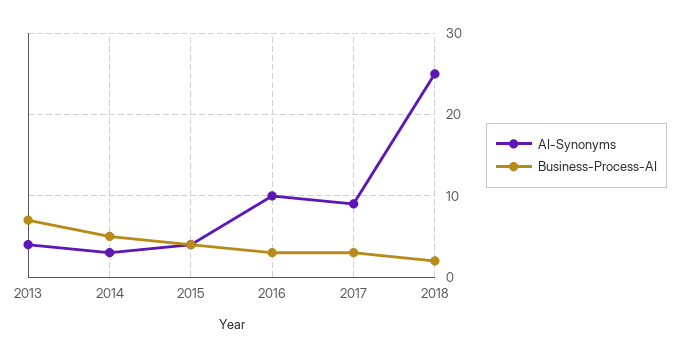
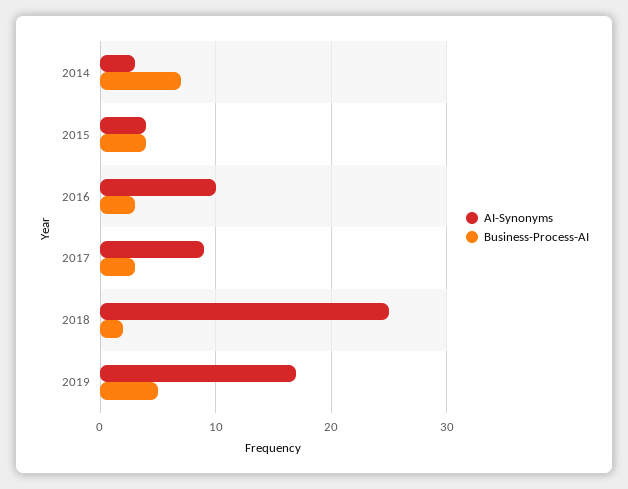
AI-Synonyms, 2013: 4 -> none
Business-Process-AI, 2013: 7 -> none
Business-Process-AI, 2014: 5 -> 7
AI-Synonyms, 2019: none -> 17
Business-Process-AI, 2019: none -> 5

